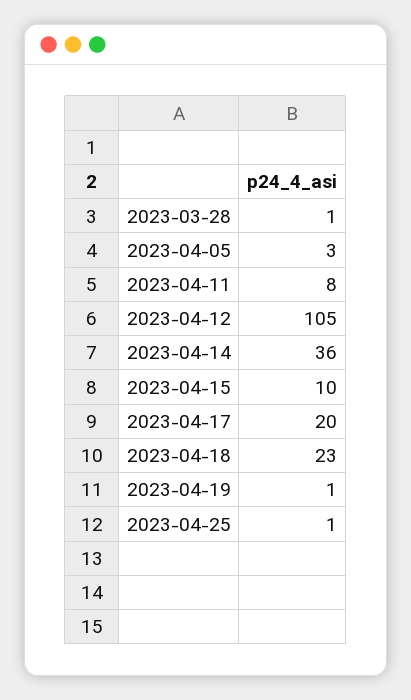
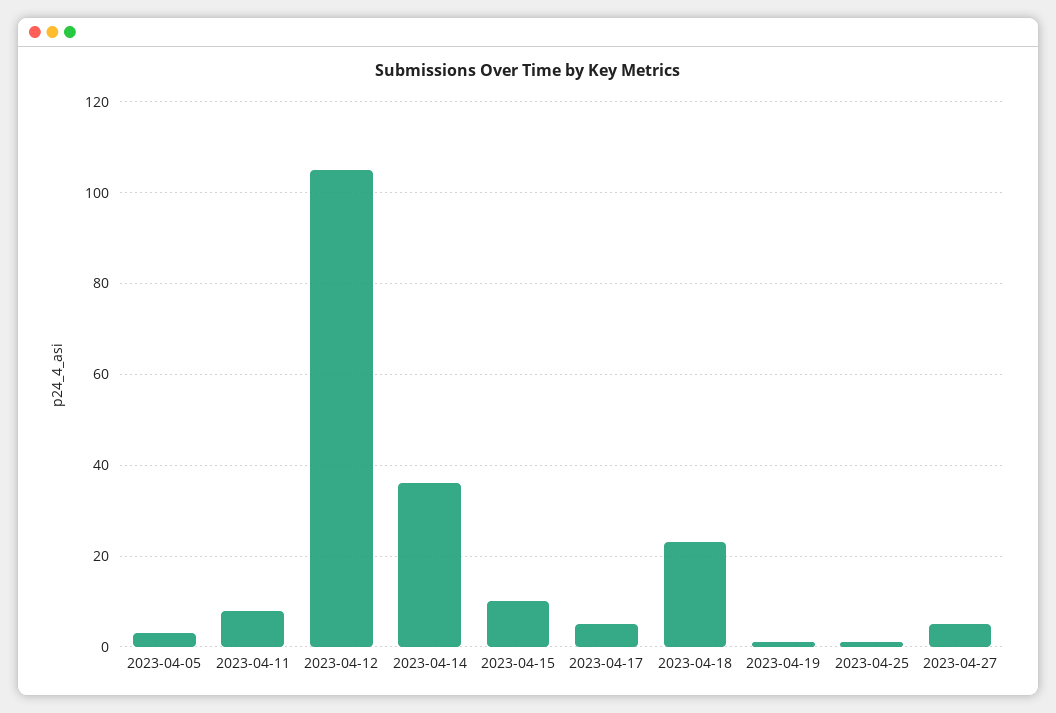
2023-03-28: 1 -> none
2023-04-17: 20 -> 5
2023-04-27: none -> 5

